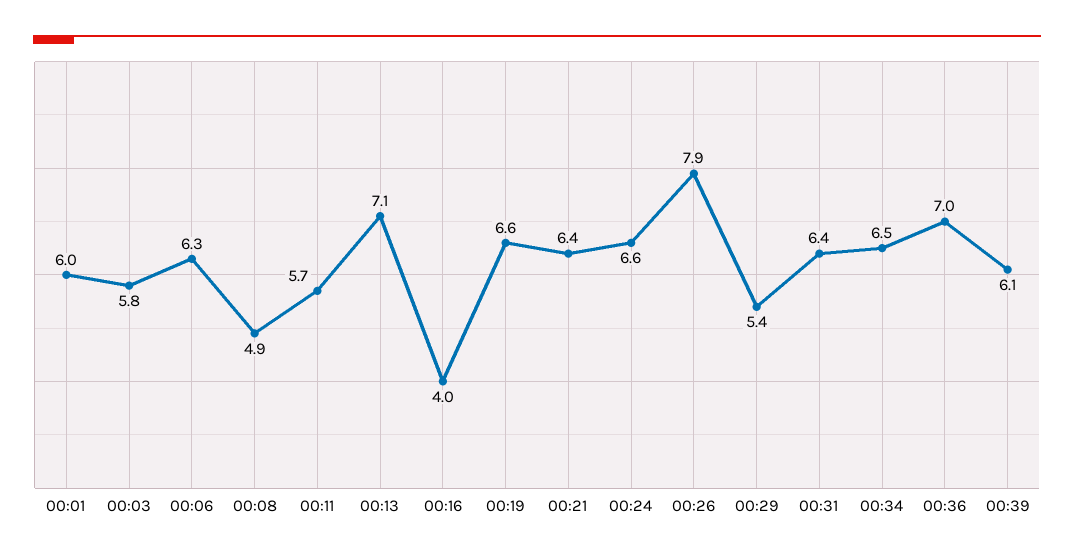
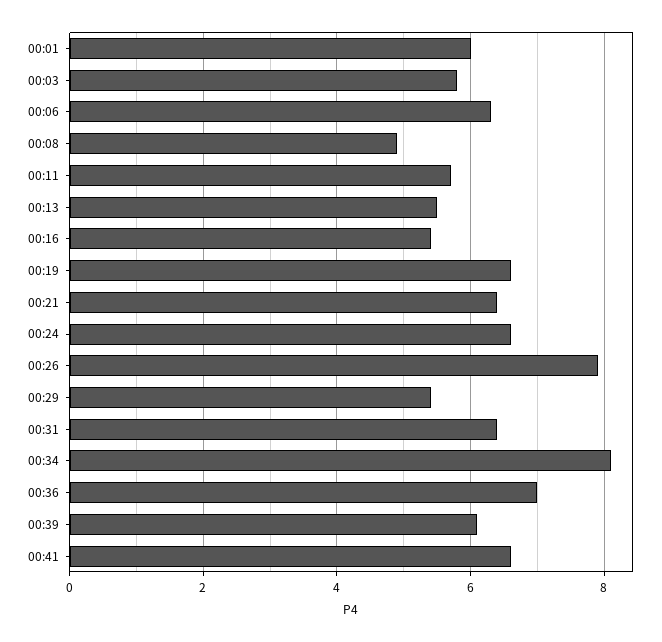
00:13: 7.1 -> 5.5
00:16: 4 -> 5.5
00:34: 6.5 -> 8
00:41: none -> 6.5

